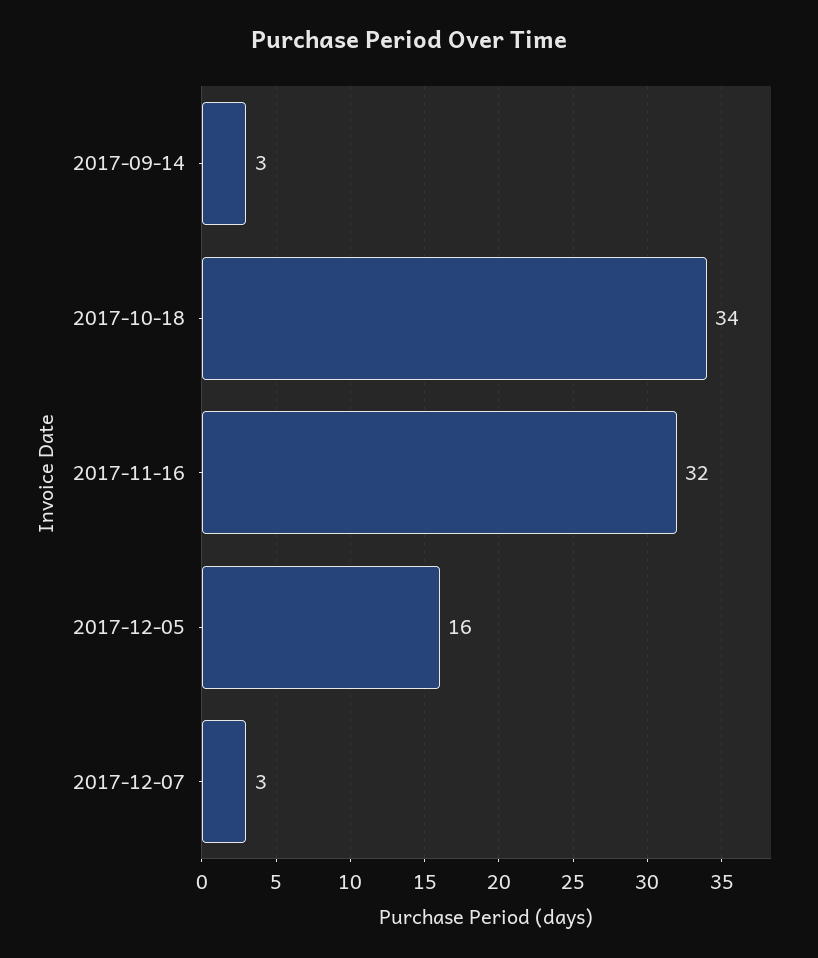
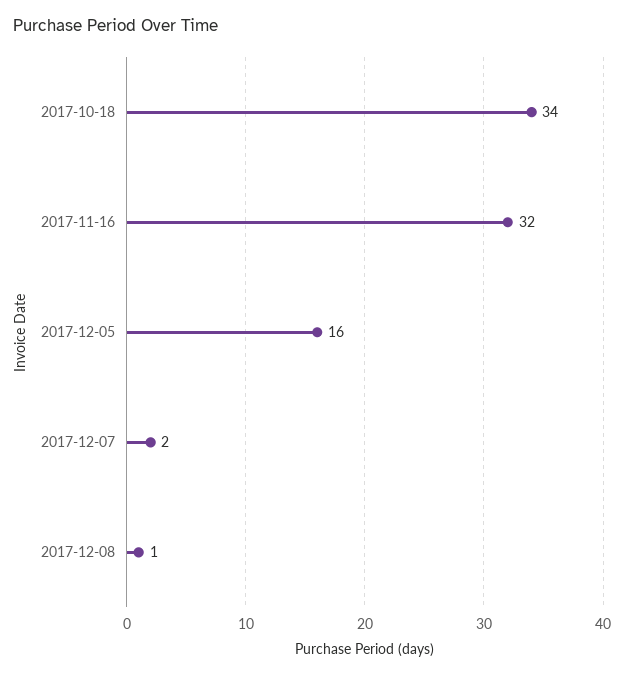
2017-09-14: 3 -> none
2017-12-07: 3 -> 2
2017-12-08: none -> 1

